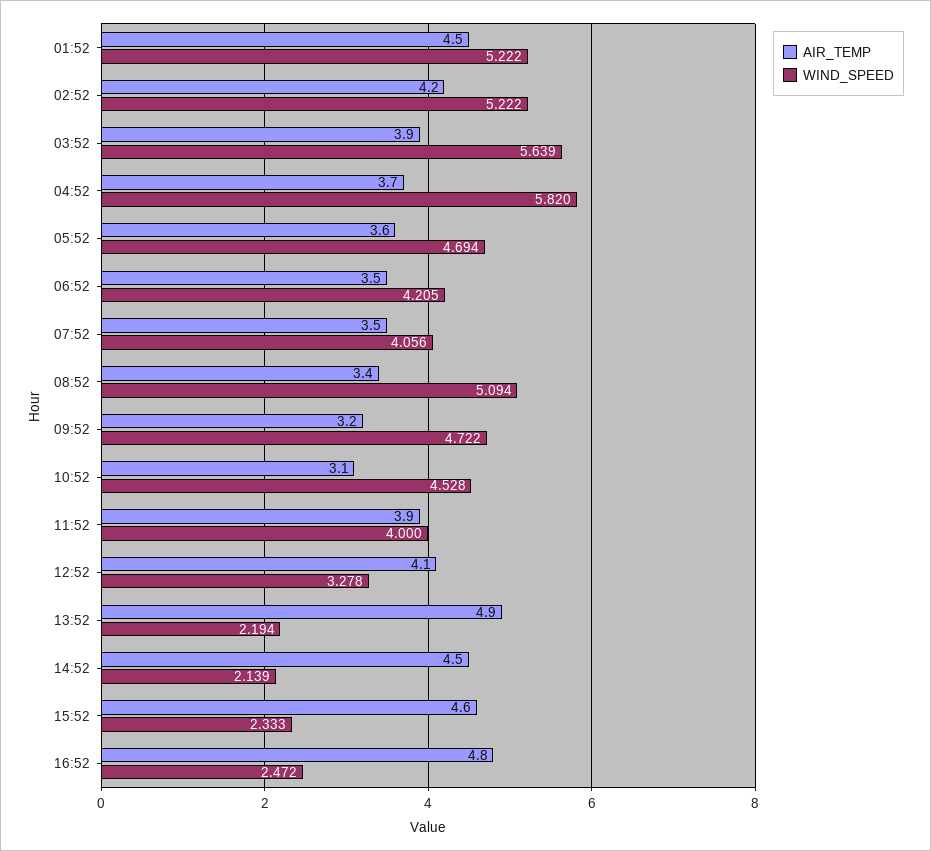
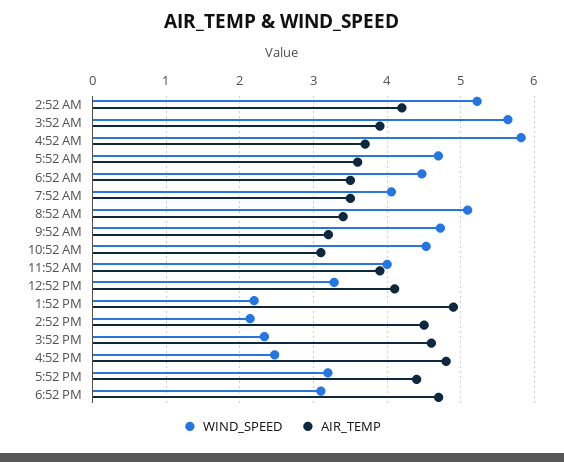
AIR_TEMP, 01:52: 4.5 -> none
WIND_SPEED, 01:52: 5.222 -> none
WIND_SPEED, 06:52: 4.205 -> 4.5
WIND_SPEED, 5:52 PM: none -> 3.2
AIR_TEMP, 5:52 PM: none -> 4.4
WIND_SPEED, 6:52 PM: none -> 3.1
AIR_TEMP, 6:52 PM: none -> 4.7

